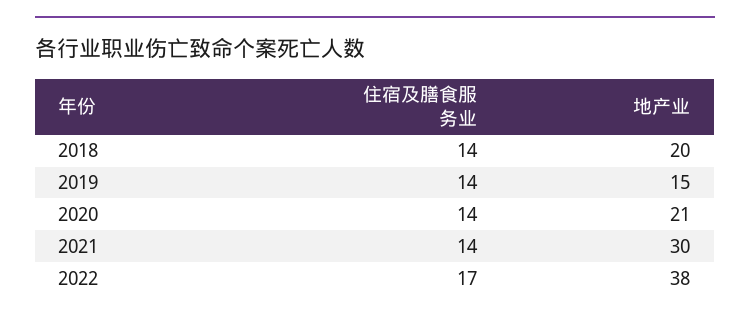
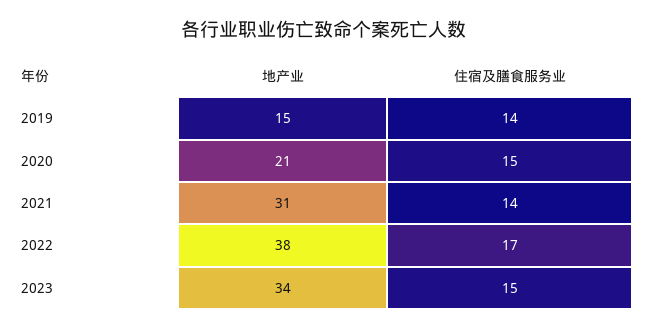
住宿及膳食服务业, 2018: 14 -> none
地产业, 2018: 20 -> none
住宿及膳食服务业, 2020: 14 -> 15
地产业, 2021: 30 -> 31
地产业, 2023: none -> 34
住宿及膳食服务业, 2023: none -> 15

